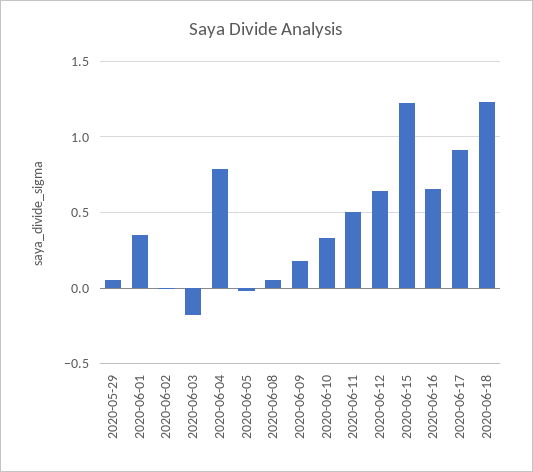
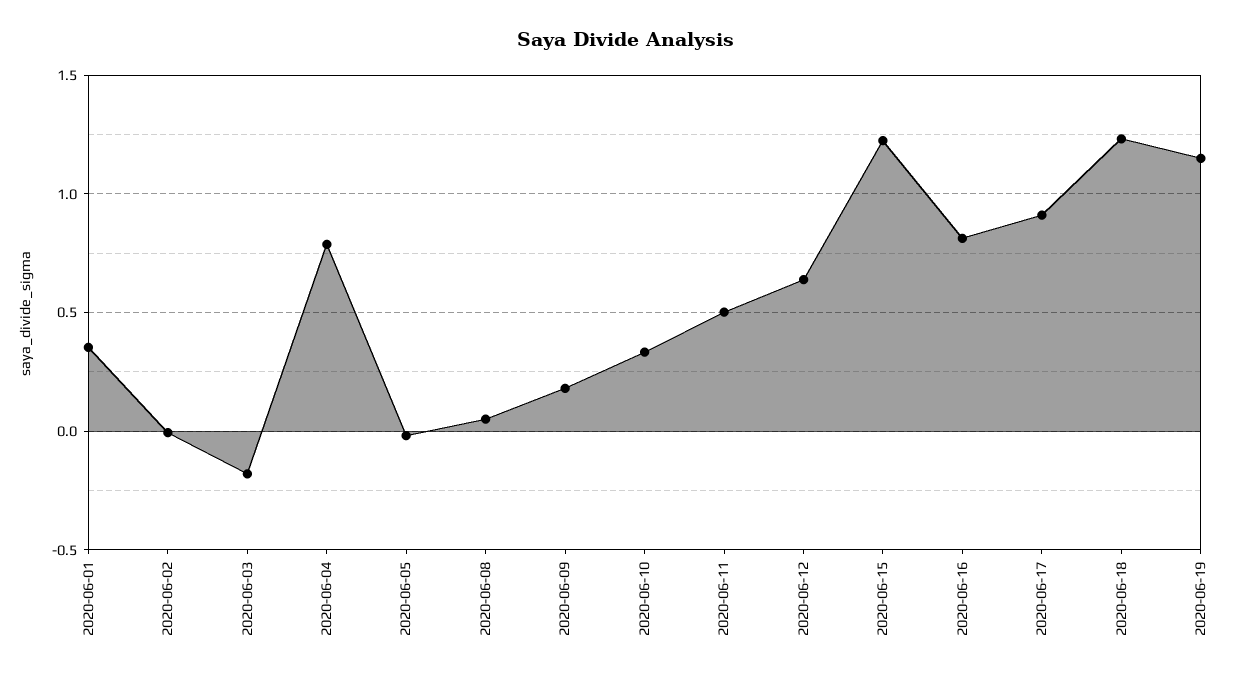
2020-05-29: 0.05 -> none
2020-06-16: 0.65 -> 0.8
2020-06-19: none -> 1.15

